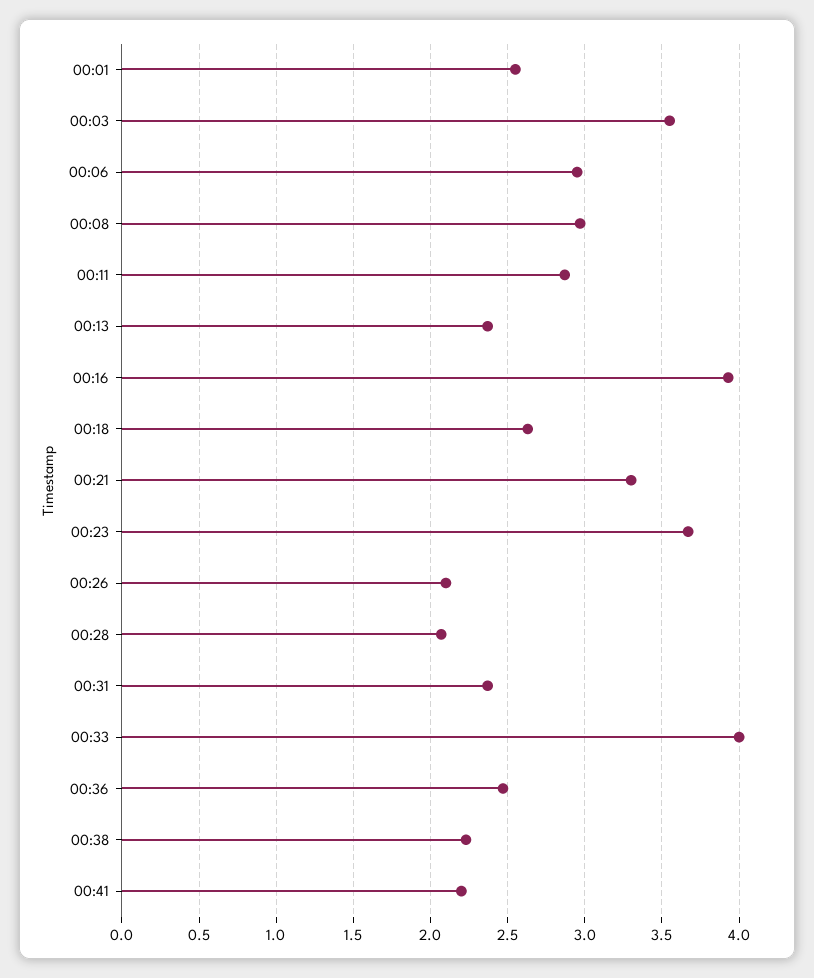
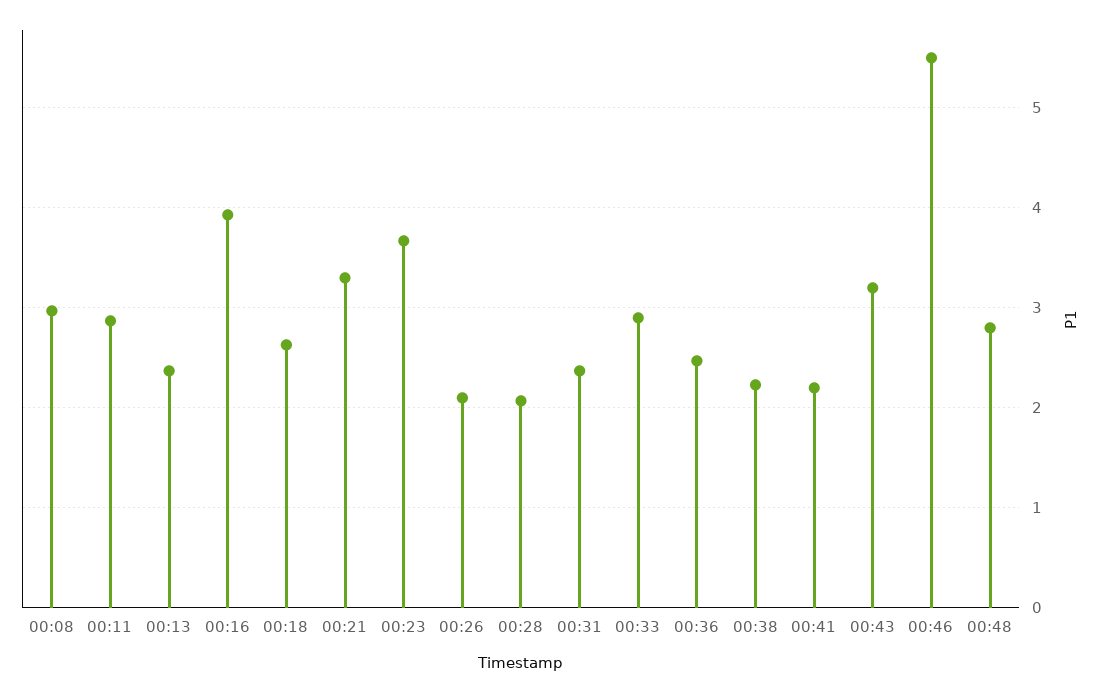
00:01: 2.55 -> none
00:03: 3.55 -> none
00:06: 2.95 -> none
00:33: 4 -> 2.9
00:43: none -> 3.2
00:46: none -> 5.5
00:48: none -> 2.8

